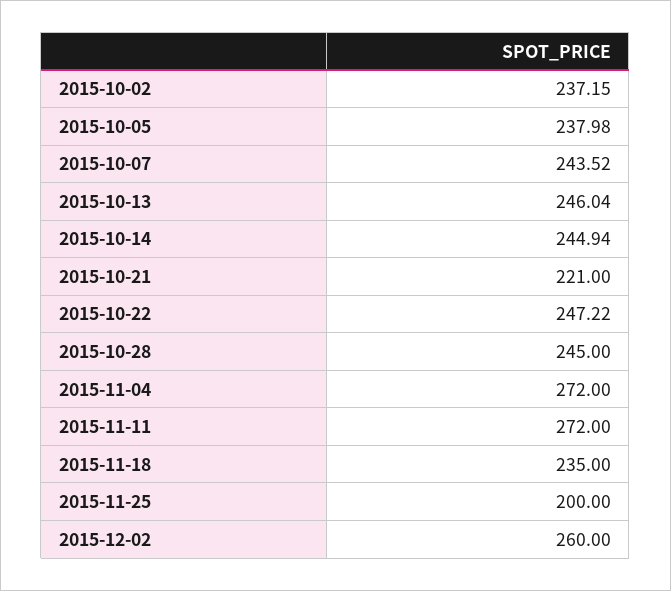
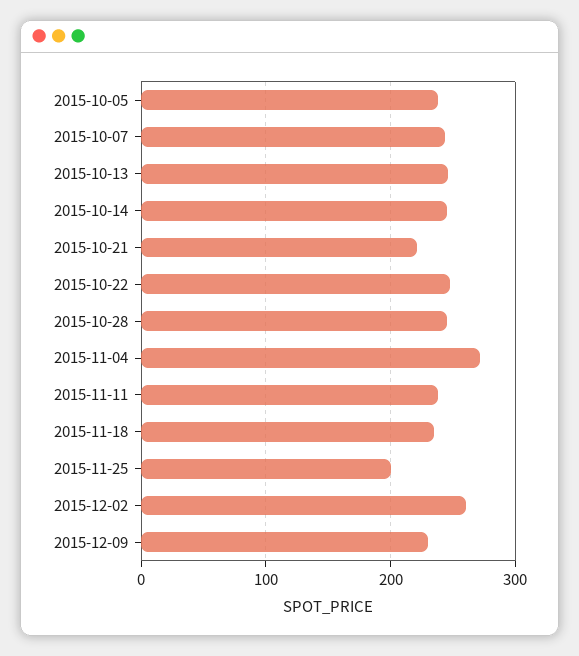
2015-10-02: 237.15 -> none
2015-11-11: 272 -> 240
2015-12-09: none -> 230

